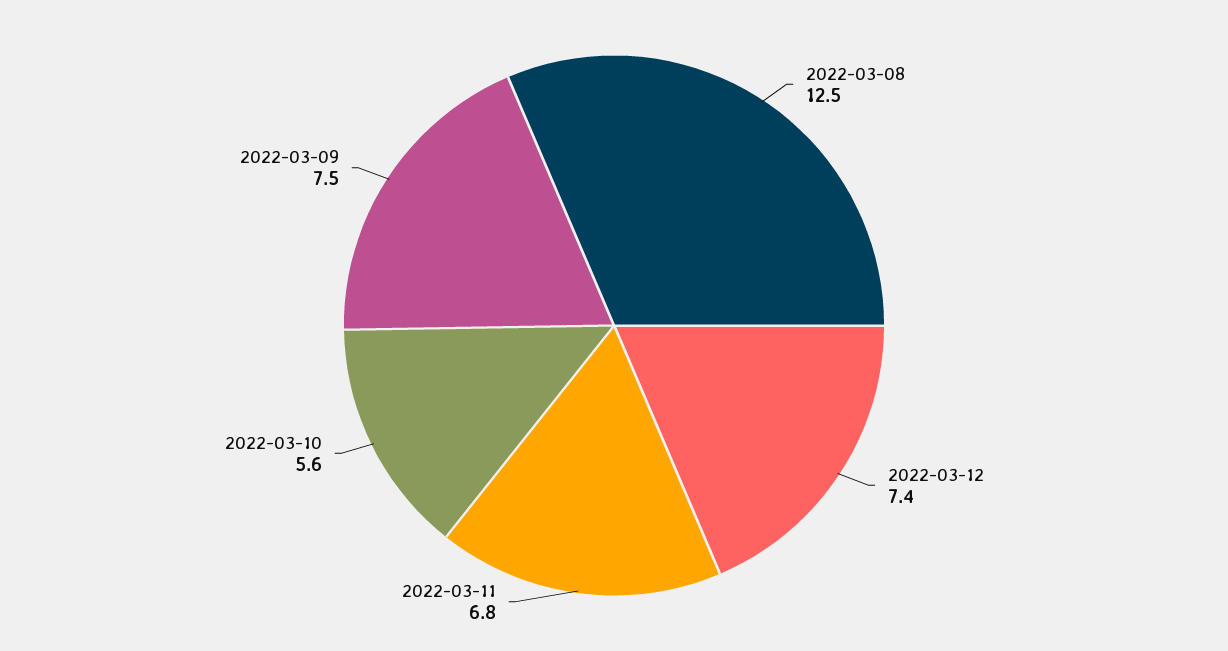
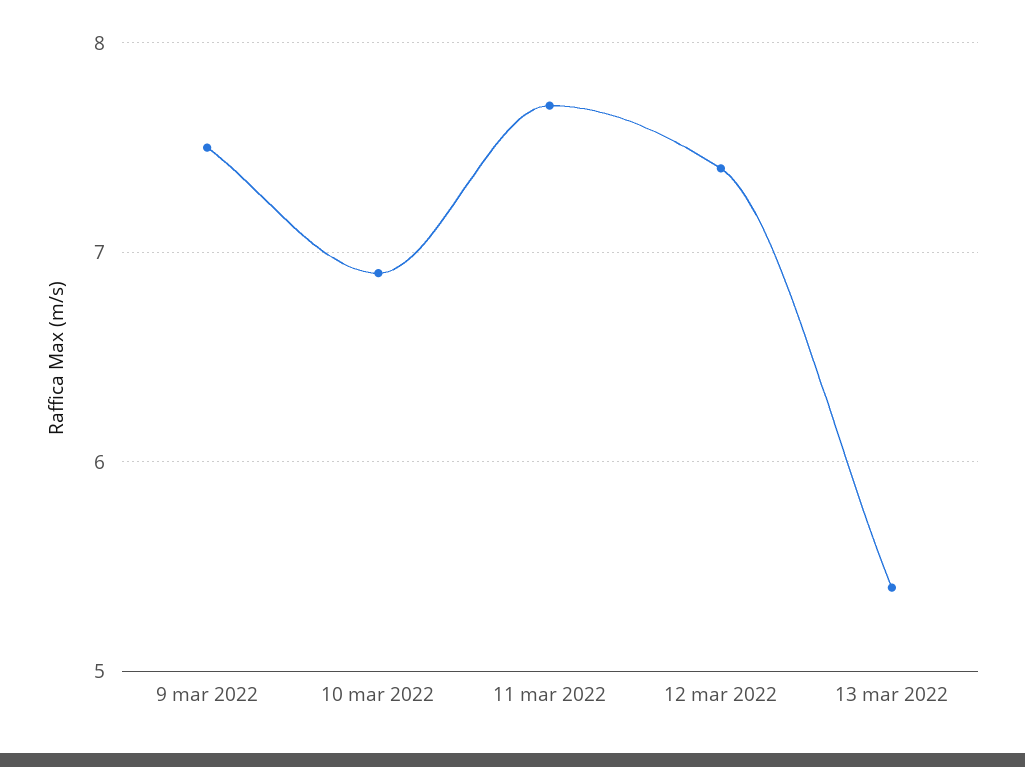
2022-03-08: 12.5 -> none
2022-03-11: 6.8 -> 7.7
2022-03-10: 5.6 -> 6.9
13 mar 2022: none -> 5.4

